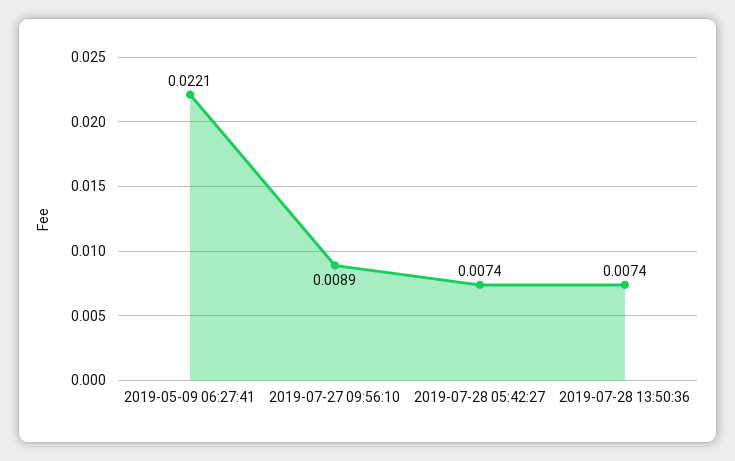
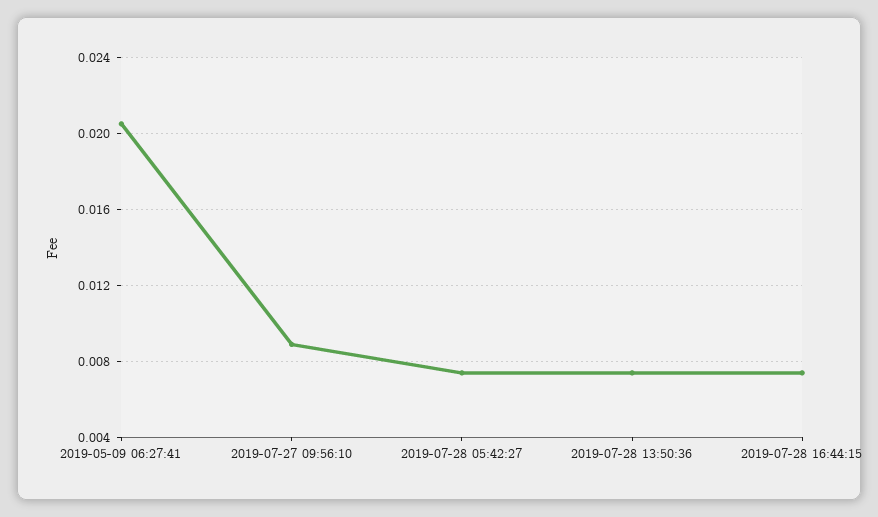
2019-05-09 06:27:41: 0.0221 -> 0.0205
2019-07-28 16:44:15: none -> 0.0075

